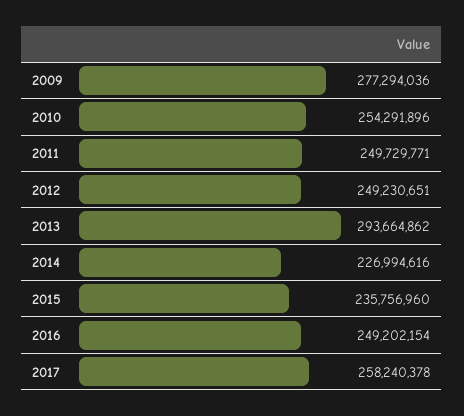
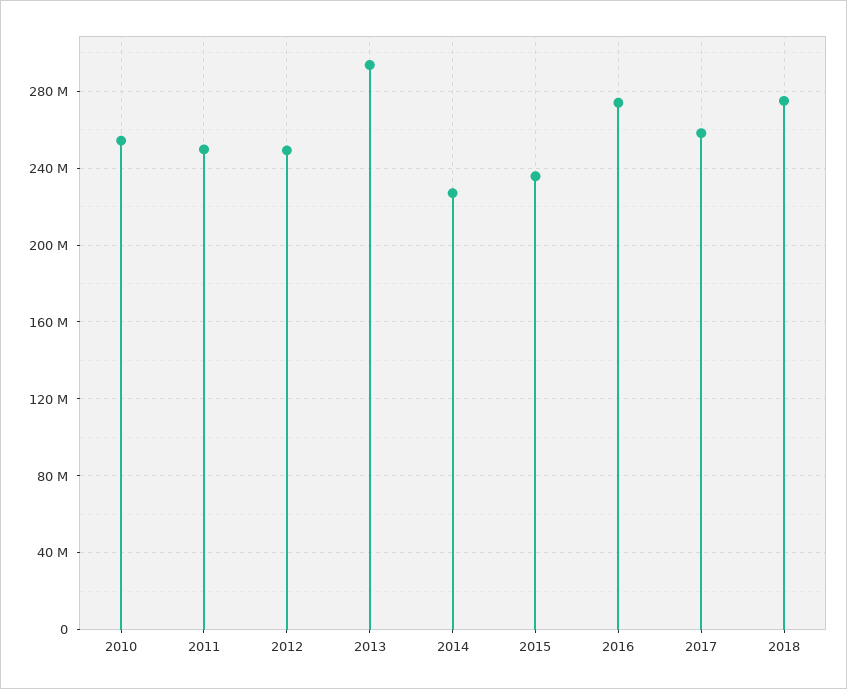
2009: 277294036 -> none
2016: 249202154 -> 275000000
2018: none -> 275000000

